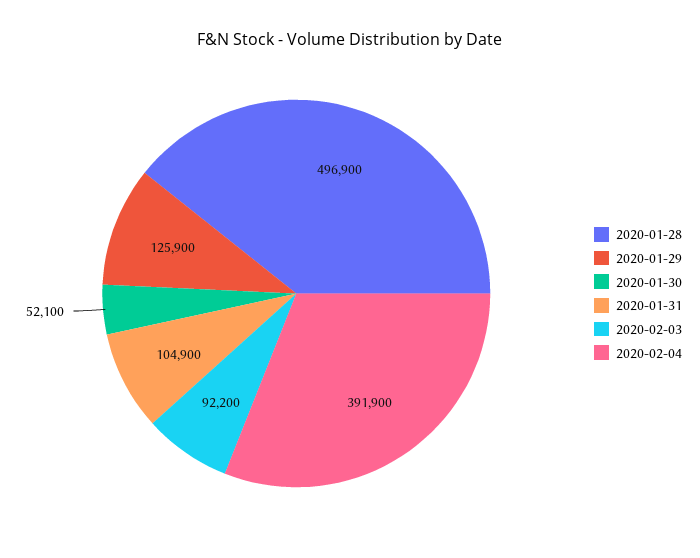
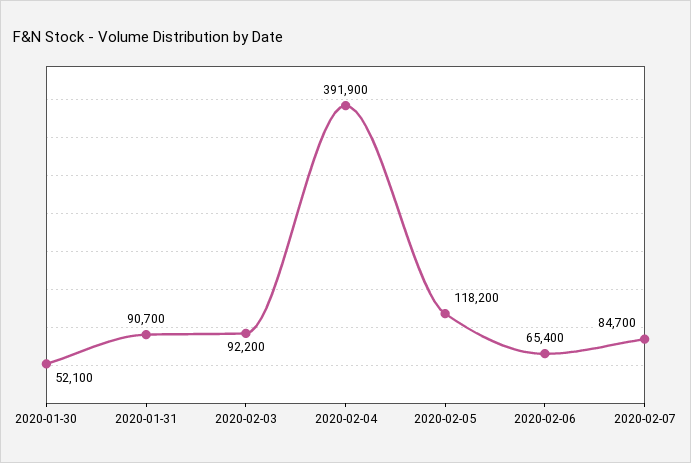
2020-01-28: 496900 -> none
2020-01-29: 125900 -> none
2020-01-31: 104900 -> 90700
2020-02-05: none -> 118200
2020-02-06: none -> 65400
2020-02-07: none -> 84700

